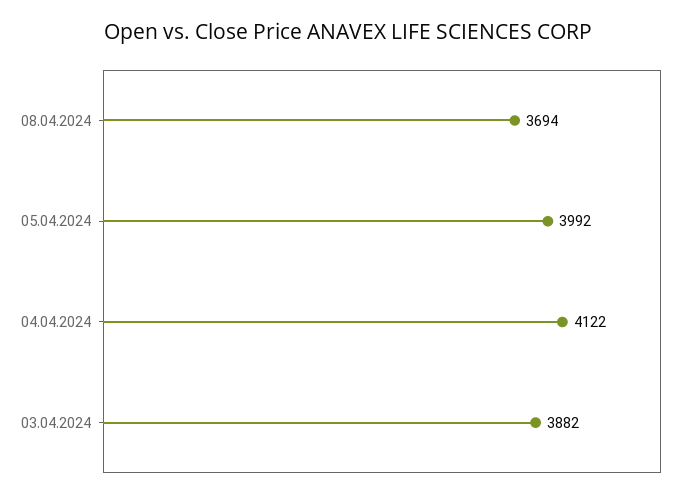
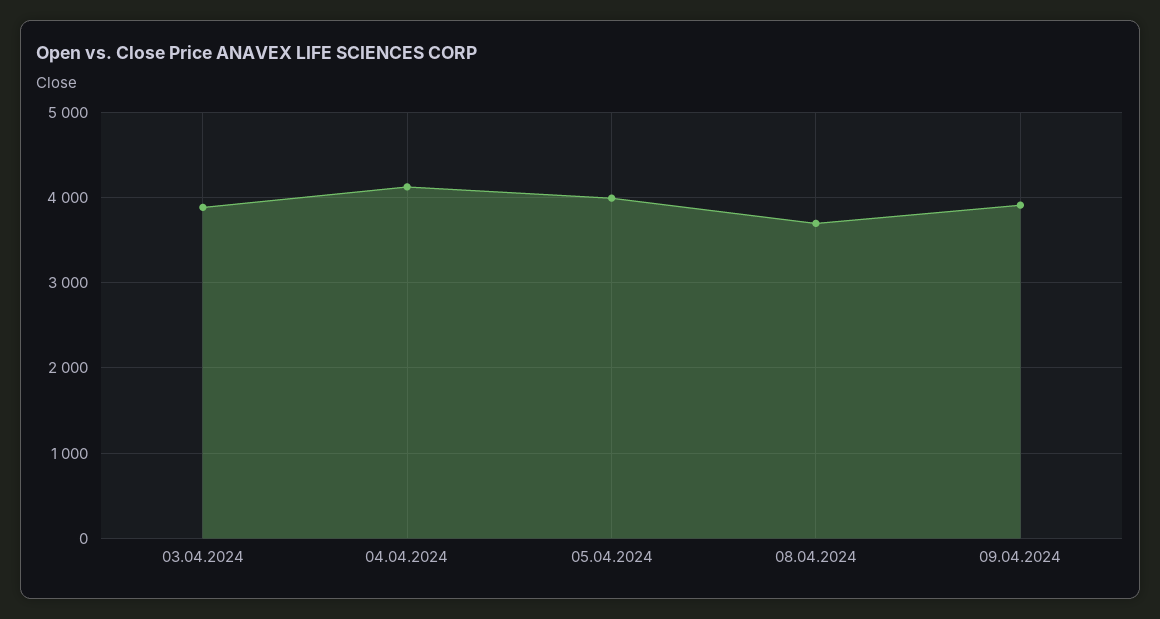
09.04.2024: none -> 3900

